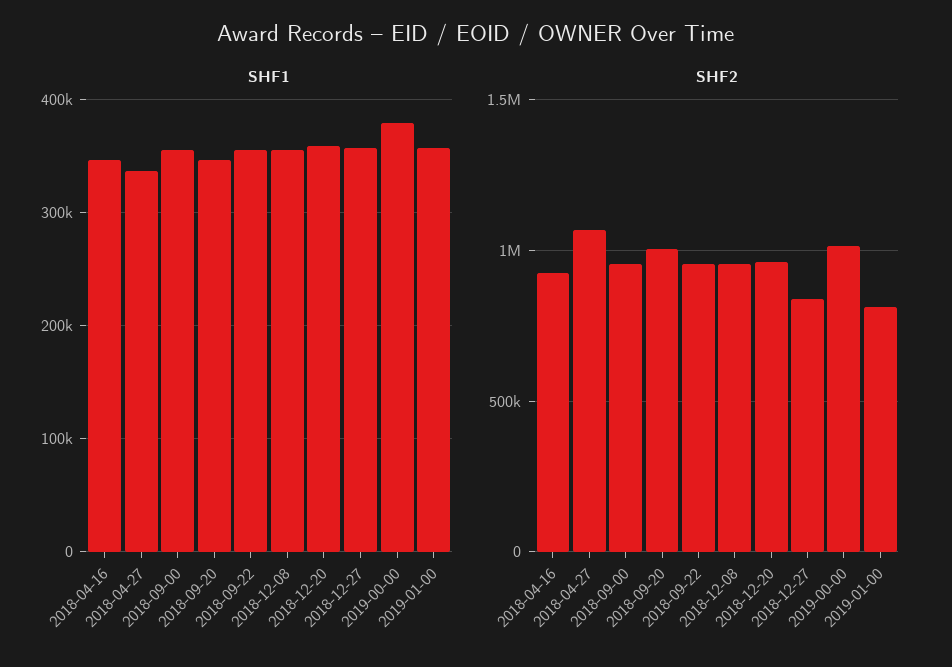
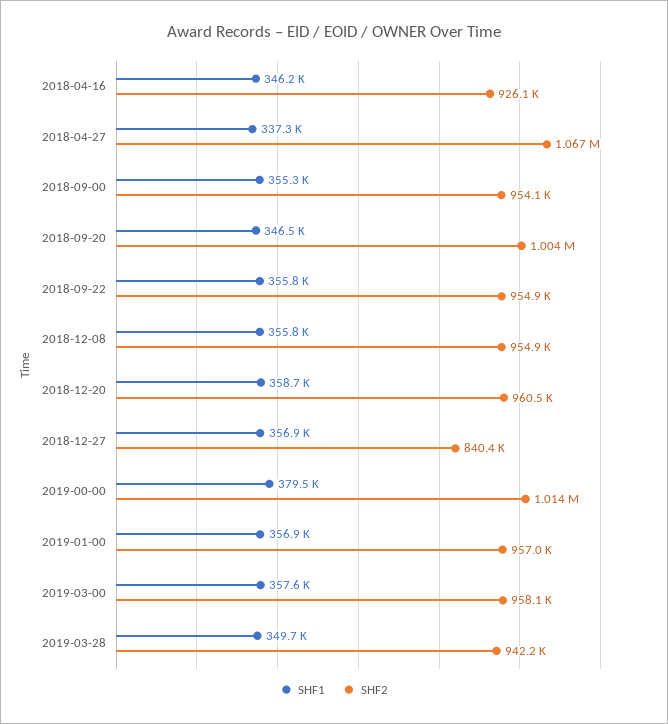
SHF2, 2019-01-00: 800000 -> 957000
SHF1, 2019-03-00: none -> 357600
SHF2, 2019-03-00: none -> 958100
SHF1, 2019-03-28: none -> 349700
SHF2, 2019-03-28: none -> 942200

